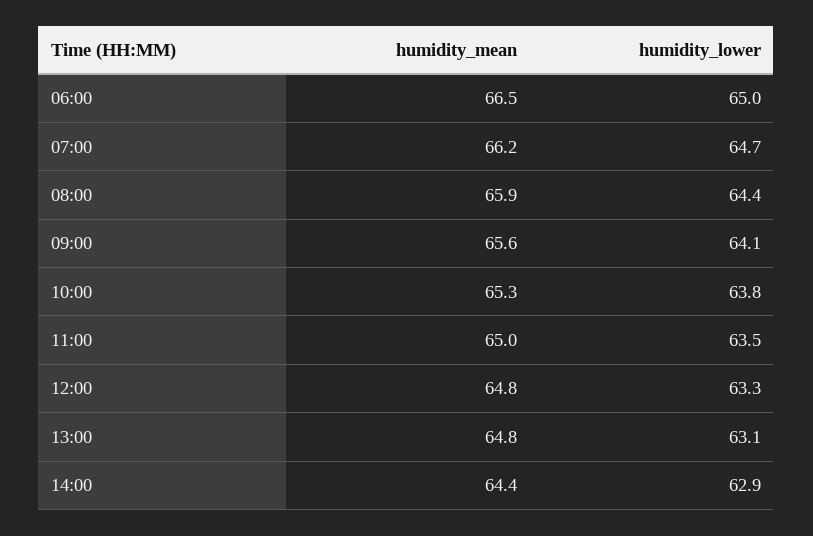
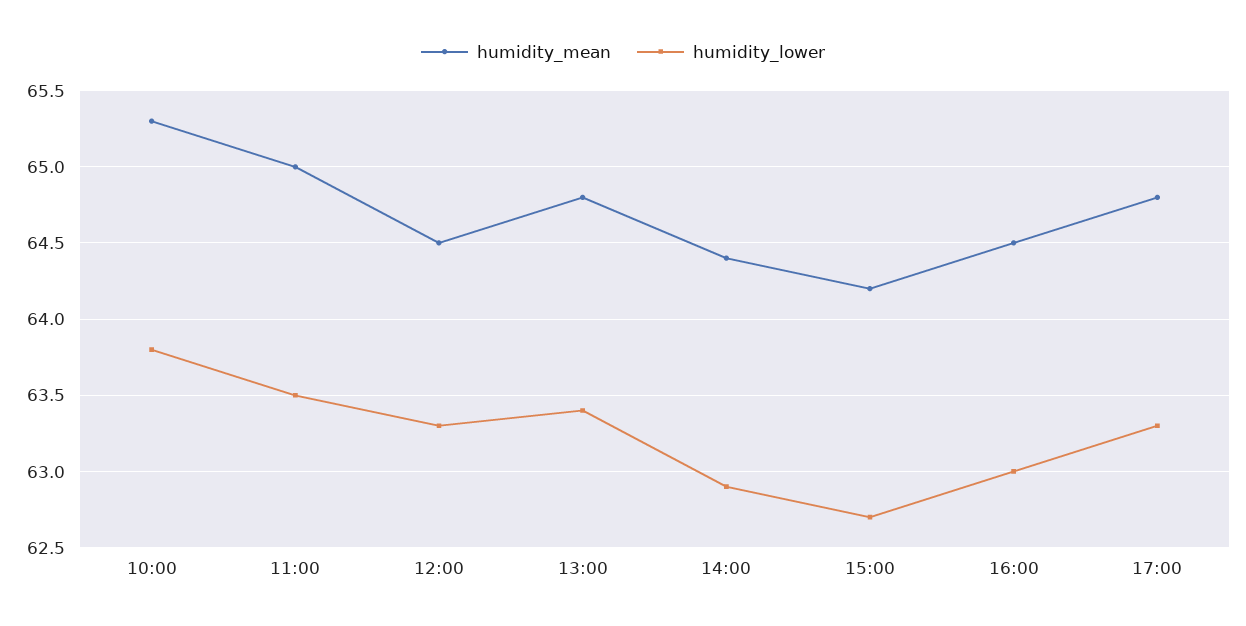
humidity_mean, 06:00: 66.5 -> none
humidity_lower, 06:00: 65 -> none
humidity_mean, 07:00: 66.2 -> none
humidity_lower, 07:00: 64.7 -> none
humidity_mean, 08:00: 65.9 -> none
humidity_lower, 08:00: 64.4 -> none
humidity_mean, 09:00: 65.6 -> none
humidity_lower, 09:00: 64.1 -> none
humidity_mean, 12:00: 64.8 -> 64.5
humidity_lower, 13:00: 63.1 -> 63.4
humidity_mean, 15:00: none -> 64.2
humidity_lower, 15:00: none -> 62.7
humidity_mean, 16:00: none -> 64.5
humidity_lower, 16:00: none -> 63
humidity_mean, 17:00: none -> 64.8
humidity_lower, 17:00: none -> 63.3

